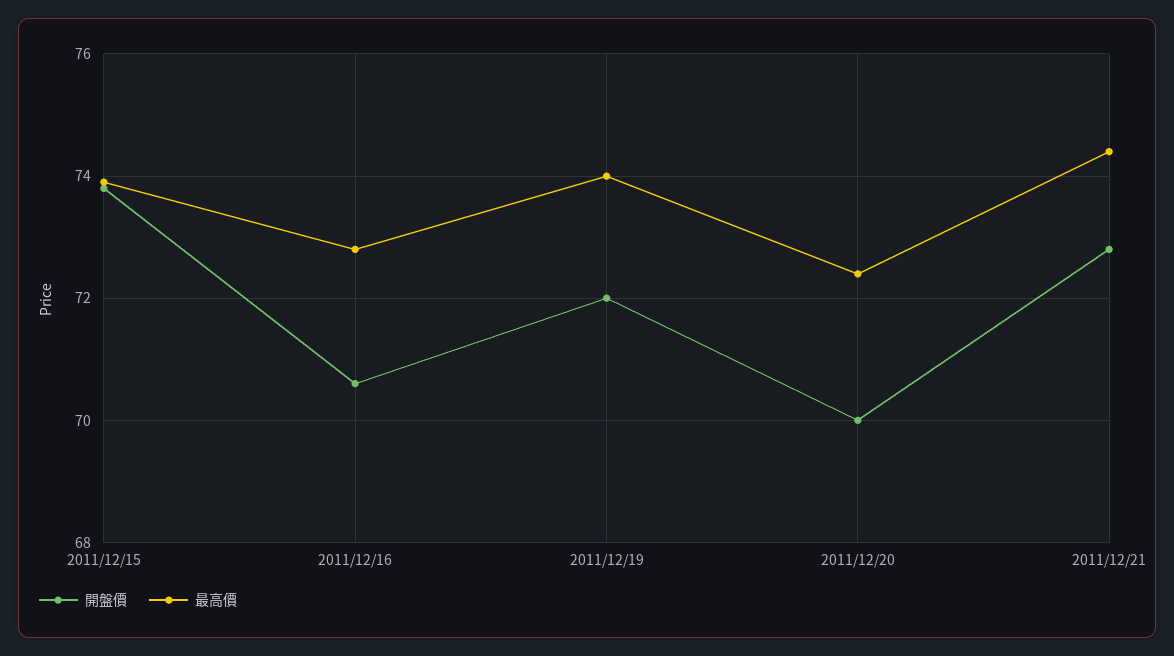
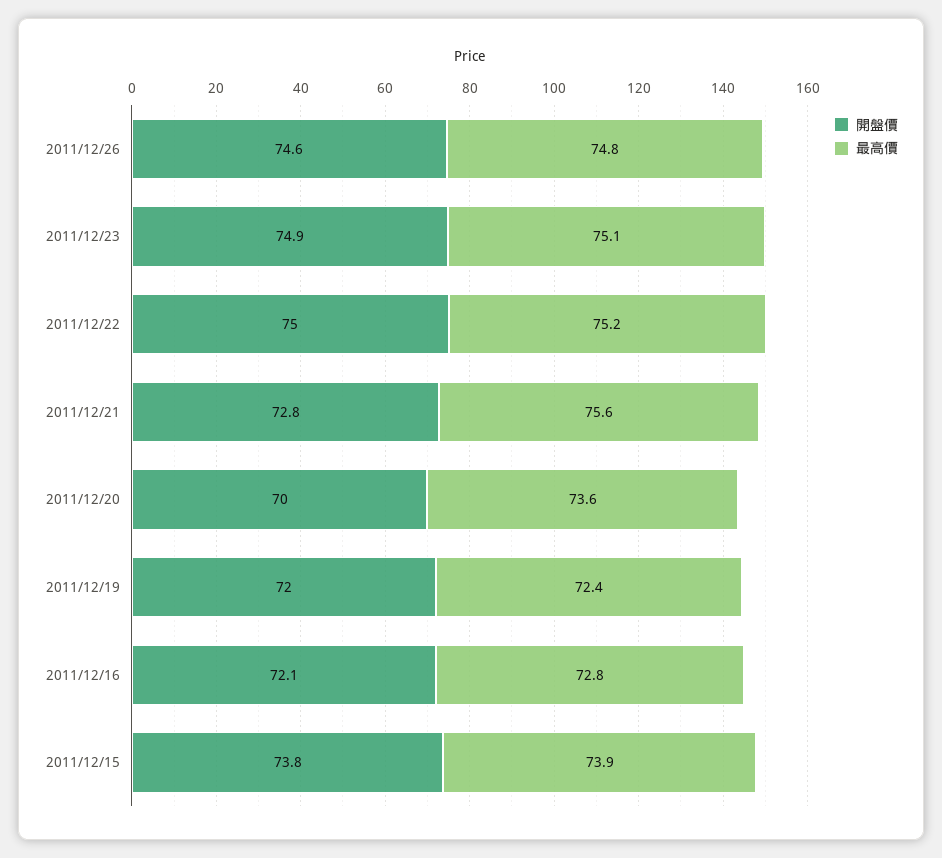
開盤價, 2011/12/16: 70.5 -> 72.1
最高價, 2011/12/19: 74 -> 72.4
最高價, 2011/12/20: 72.5 -> 73.6
最高價, 2011/12/21: 74.5 -> 75.6
開盤價, 2011/12/26: none -> 74.6
最高價, 2011/12/26: none -> 74.8
開盤價, 2011/12/23: none -> 74.9
最高價, 2011/12/23: none -> 75.1
開盤價, 2011/12/22: none -> 75
最高價, 2011/12/22: none -> 75.2

